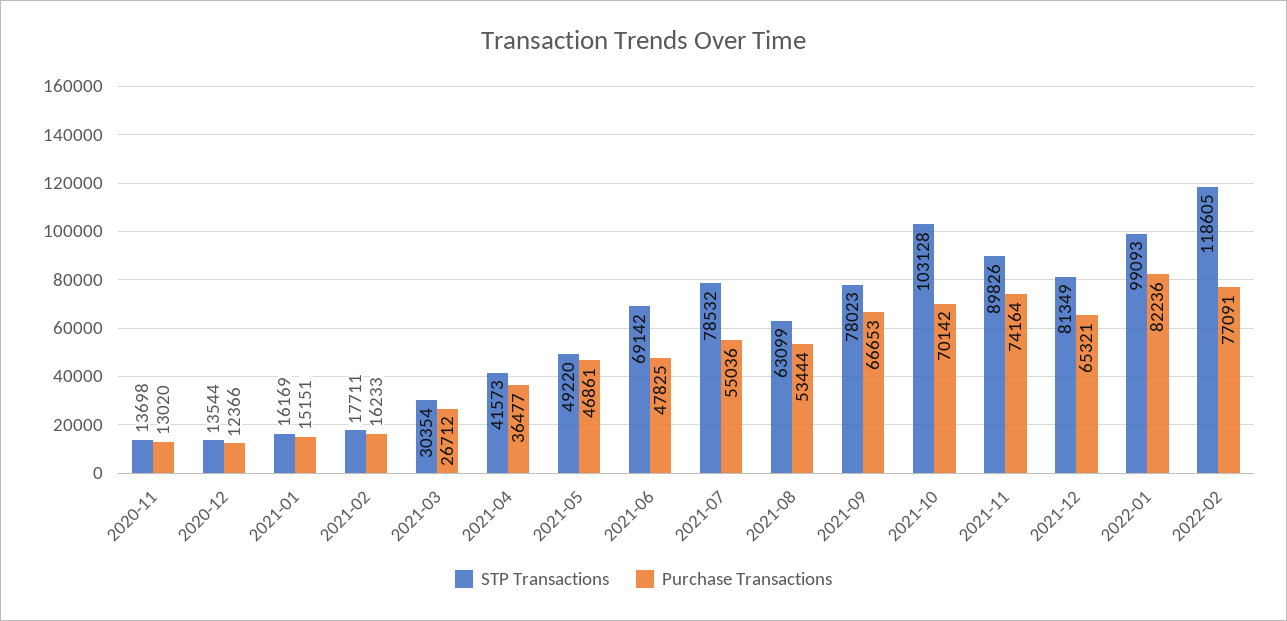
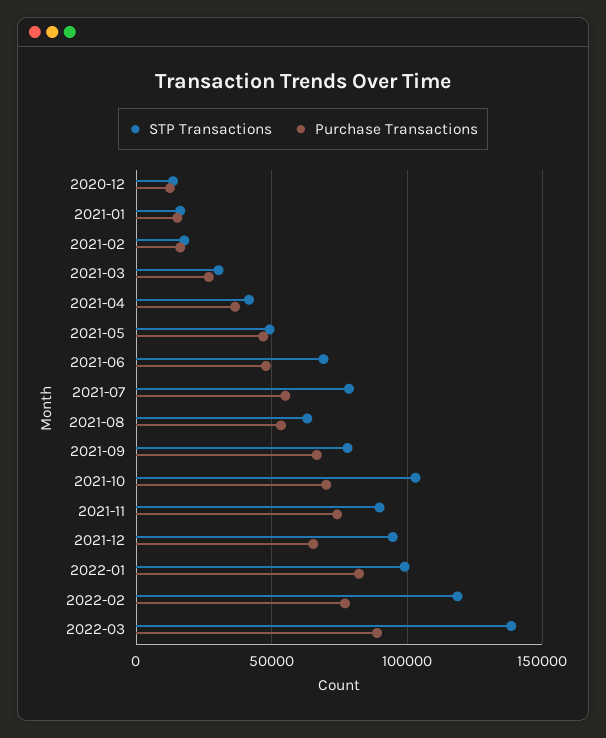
STP Transactions, 2020-11: 13698 -> none
Purchase Transactions, 2020-11: 13020 -> none
STP Transactions, 2021-12: 81349 -> 95000
STP Transactions, 2022-03: none -> 140000
Purchase Transactions, 2022-03: none -> 90000

